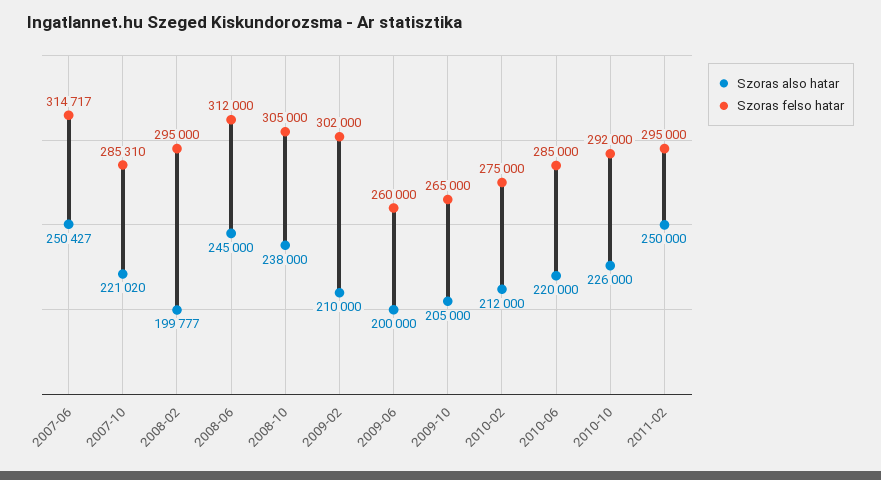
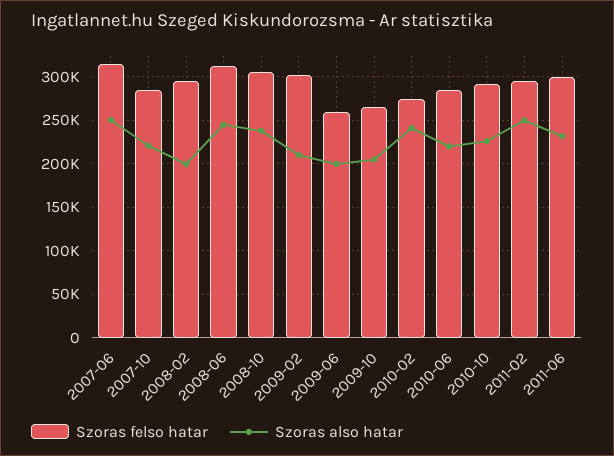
Szoras also hatar, 2010-02: 212000 -> 240000
Szoras felso hatar, 2011-06: none -> 300000
Szoras also hatar, 2011-06: none -> 230000

